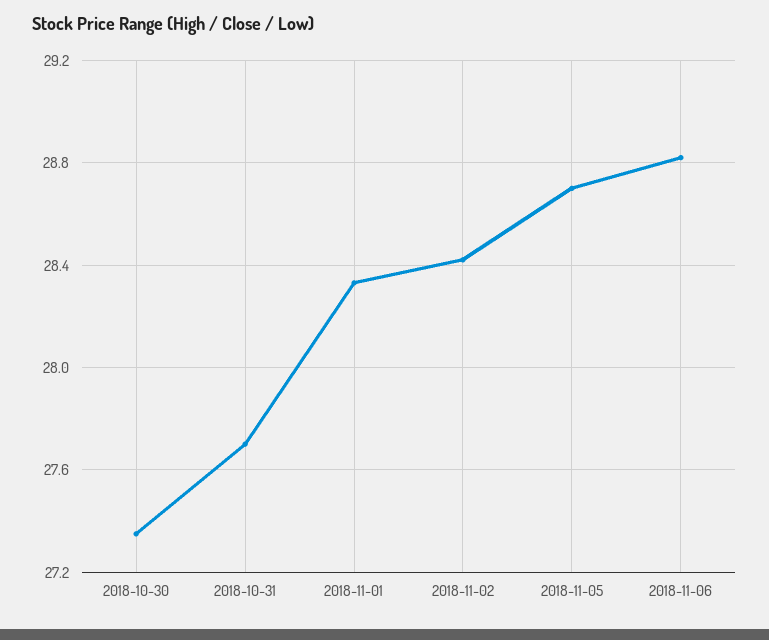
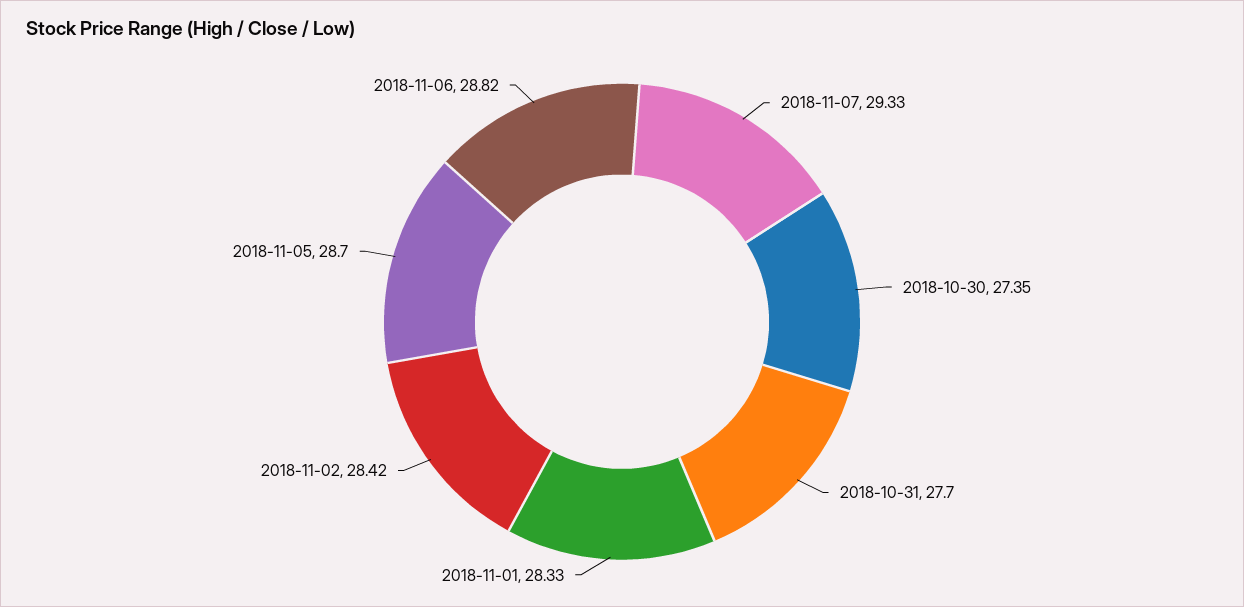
2018-11-07: none -> 29.33

